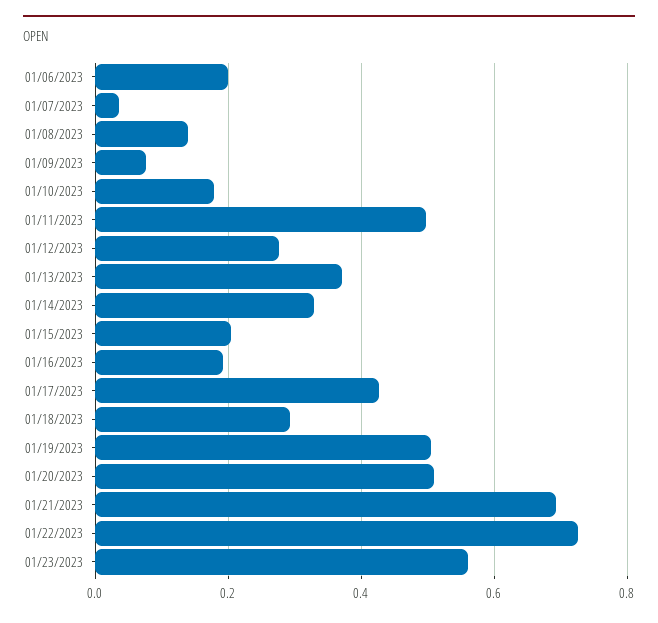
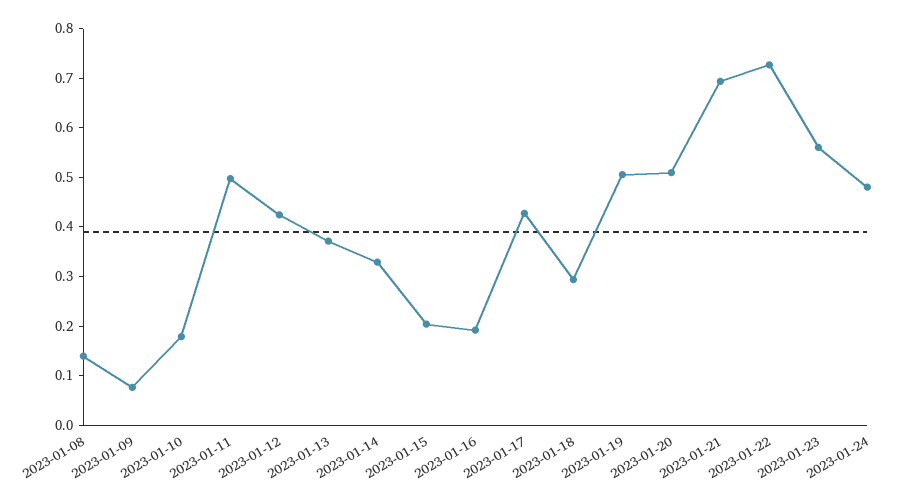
01/06/2023: 0.2 -> none
01/07/2023: 0.04 -> none
01/12/2023: 0.28 -> 0.42
2023-01-24: none -> 0.48

